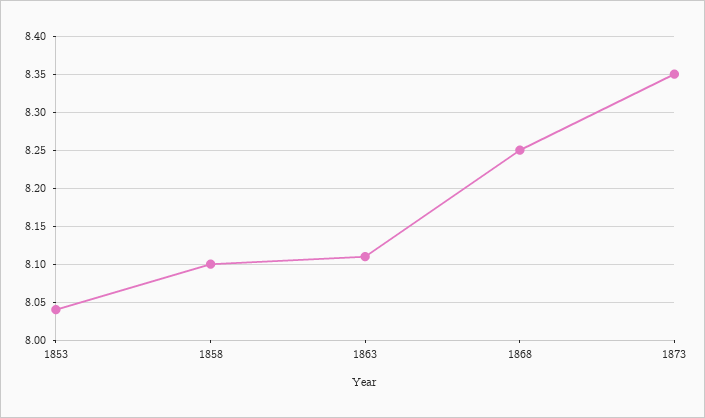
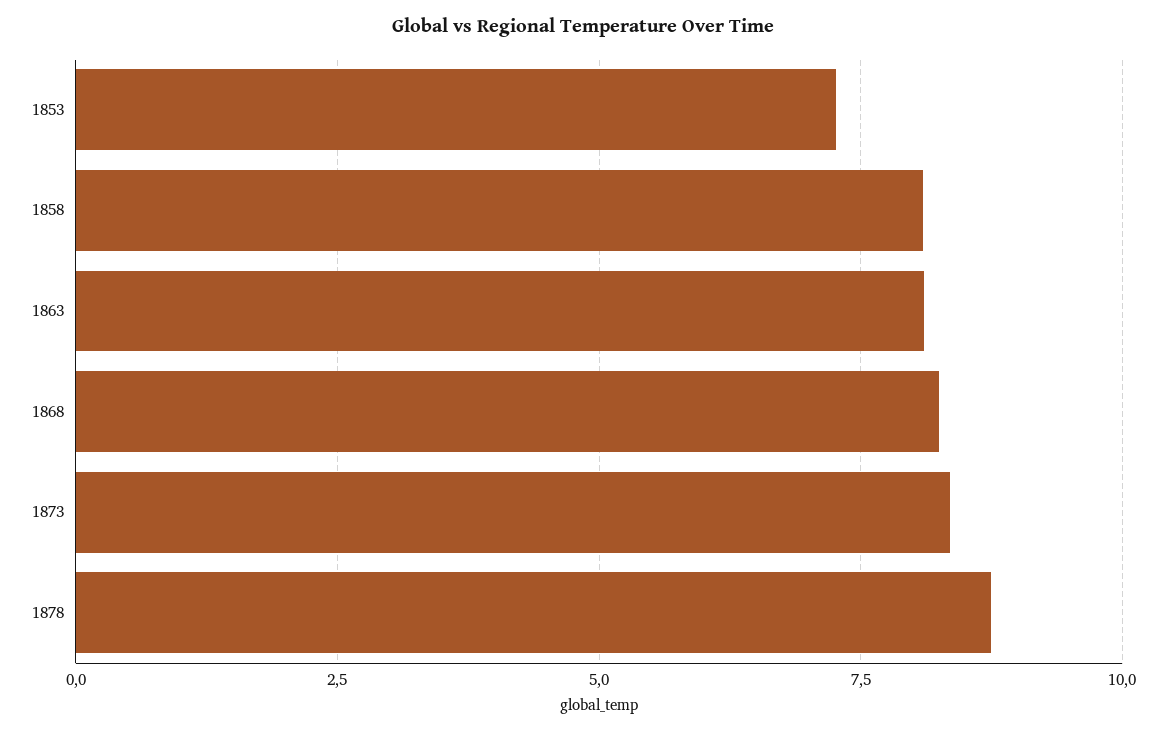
1853: 8.04 -> 7.25
1878: none -> 8.75

